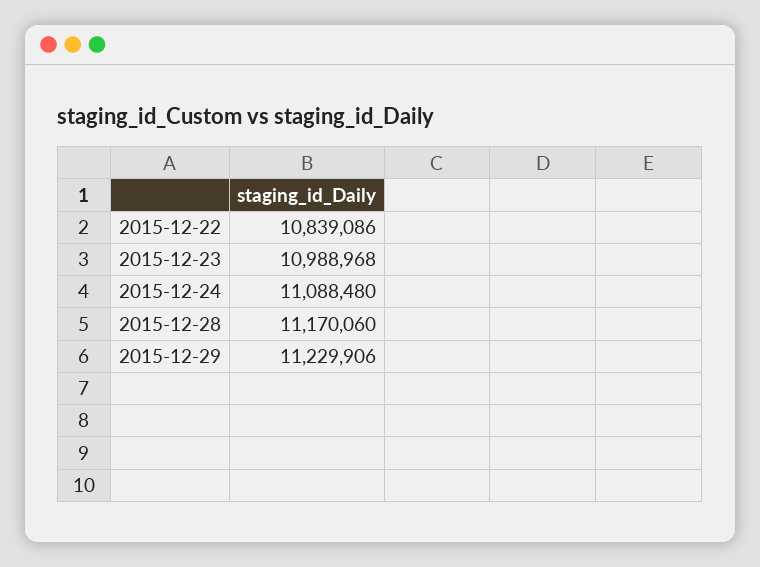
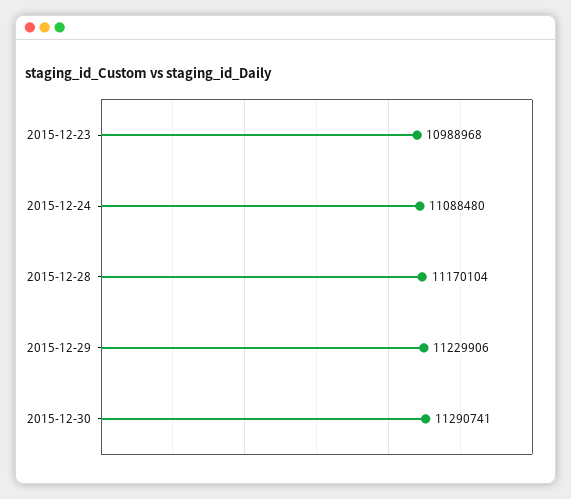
2015-12-22: 10839086 -> none
2015-12-28: 11170060 -> 11170104
2015-12-30: none -> 11290741

